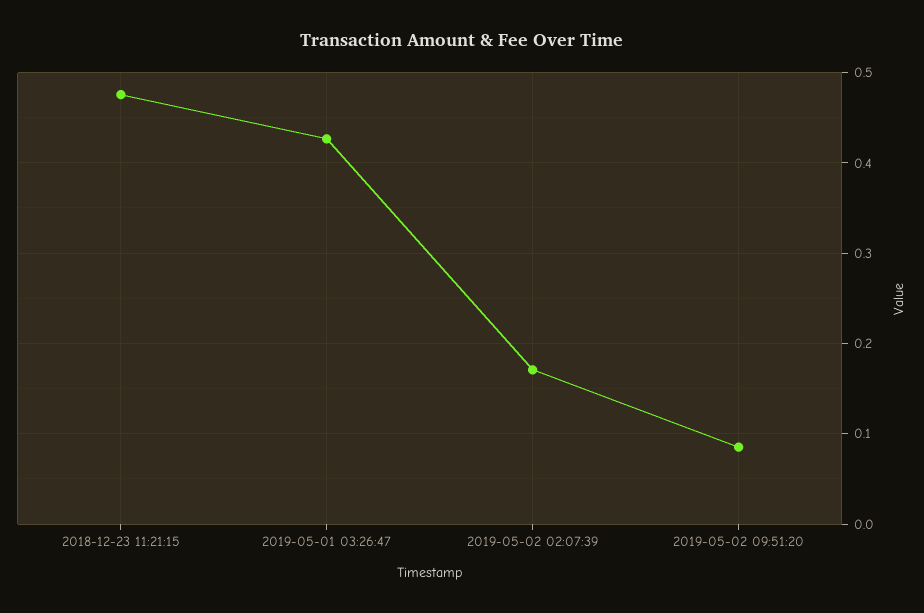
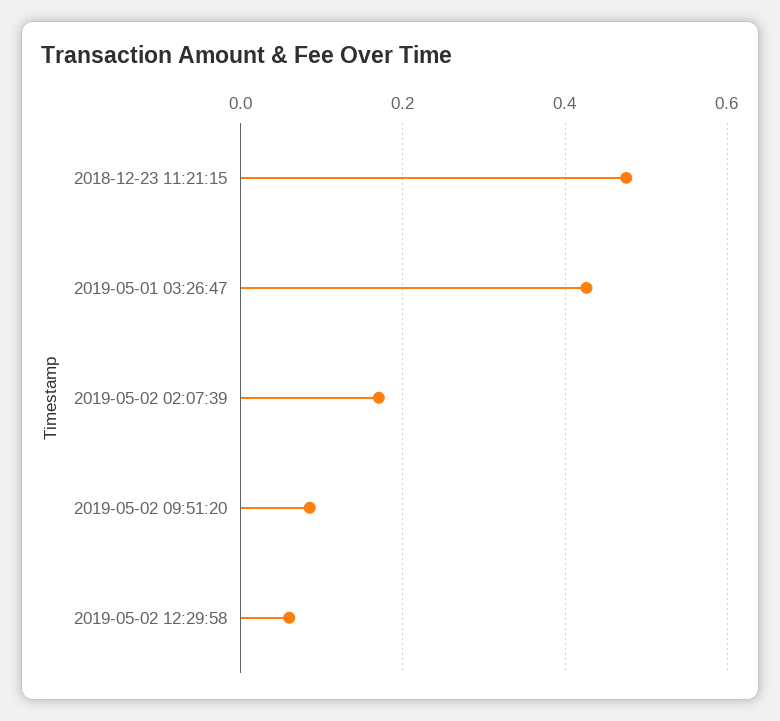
2019-05-02 12:29:58: none -> 0.06

